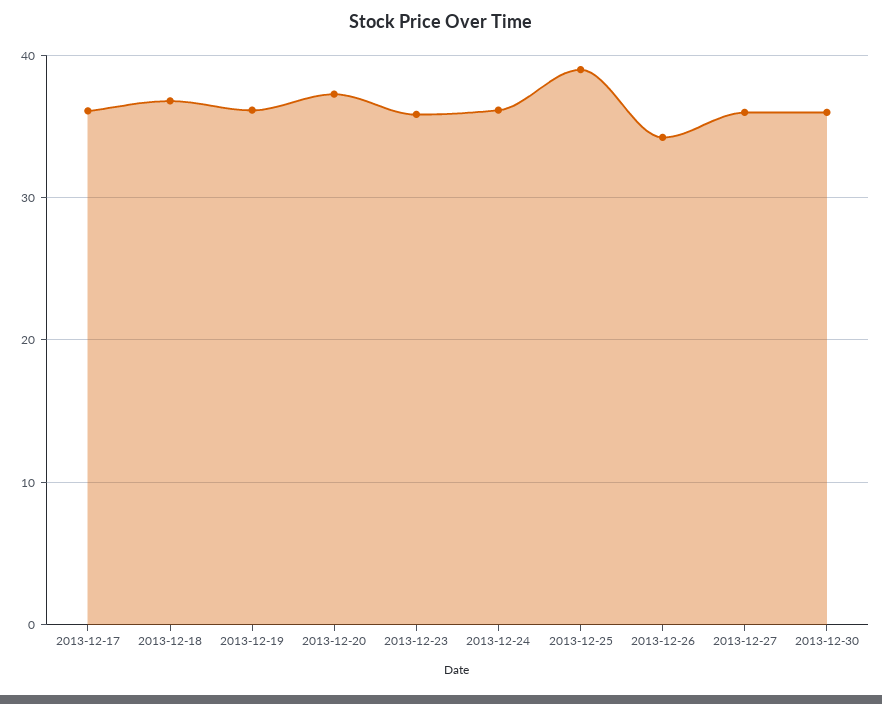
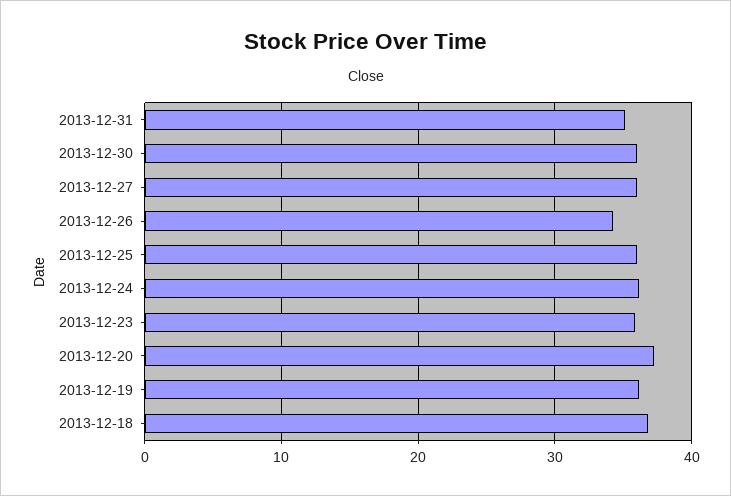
2013-12-17: 36 -> none
2013-12-25: 39 -> 36
2013-12-31: none -> 35

